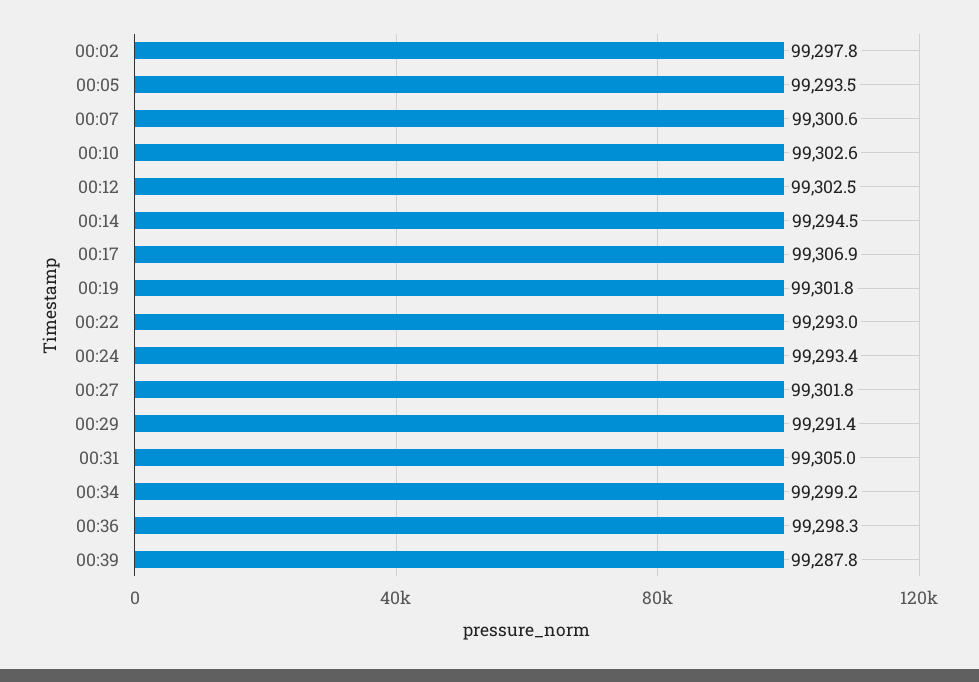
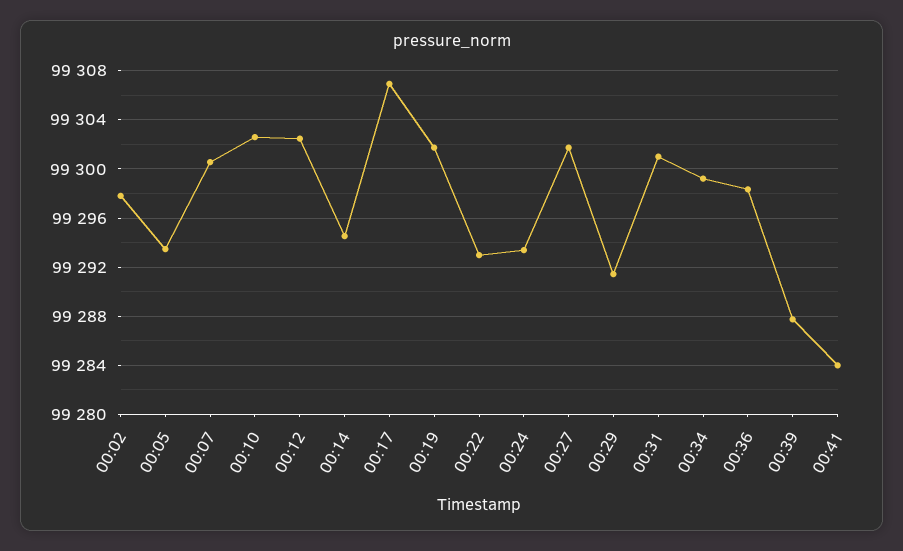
00:31: 99305 -> 99301
00:41: none -> 99284

